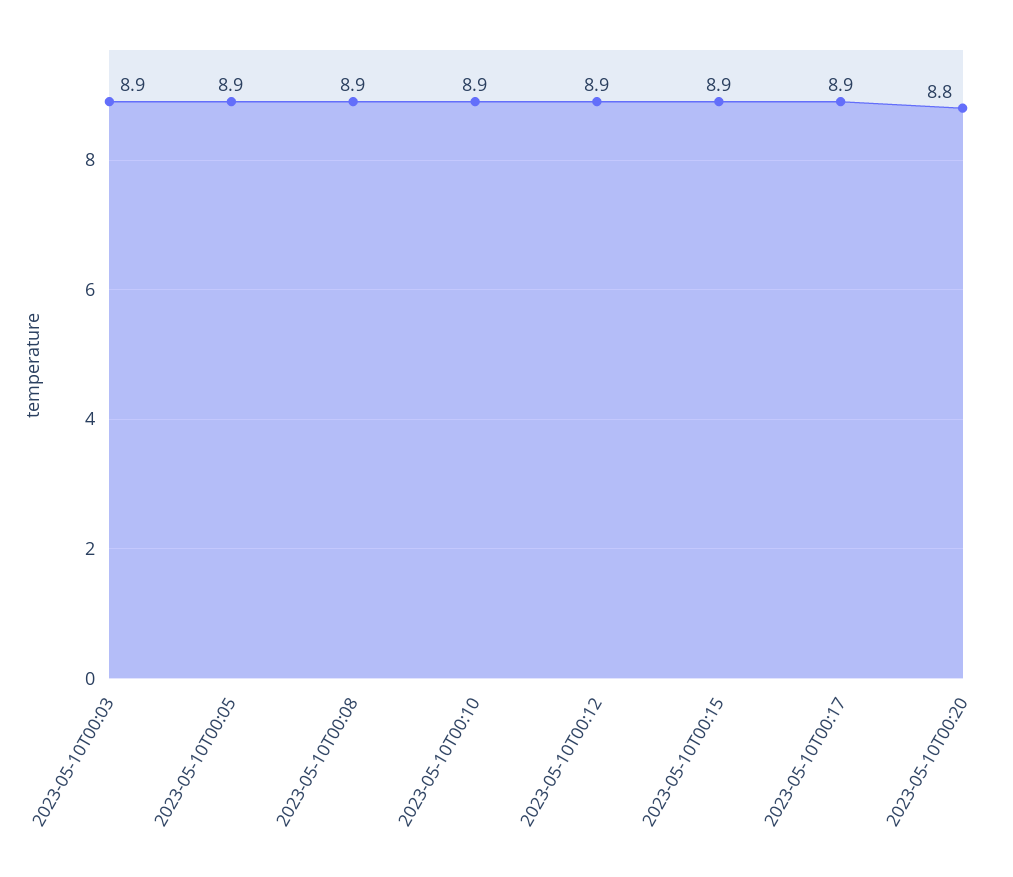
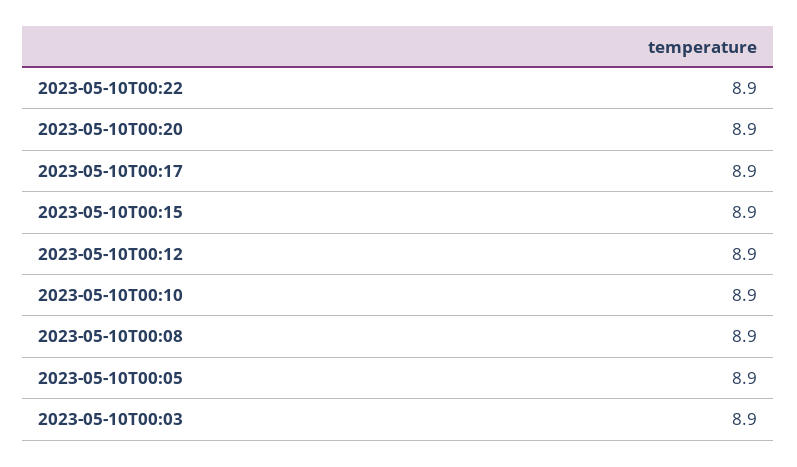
2023-05-10T00:20: 8.8 -> 8.9
2023-05-10T00:22: none -> 8.9

